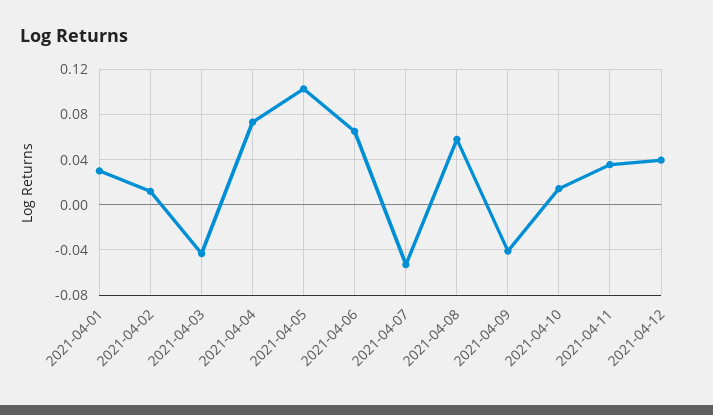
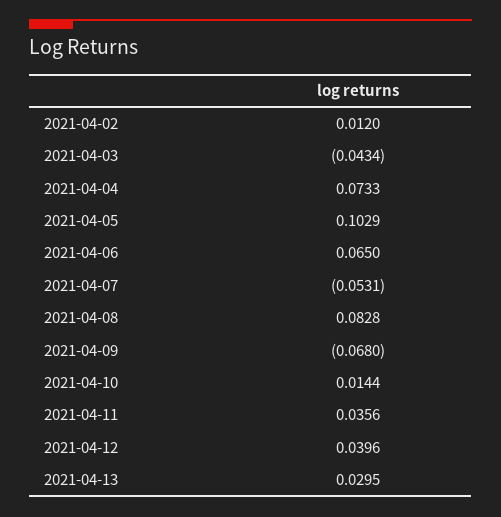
2021-04-01: 0.03 -> none
2021-04-08: 0.06 -> 0.0828
2021-04-09: -0.04 -> -0.068
2021-04-13: none -> 0.0295

